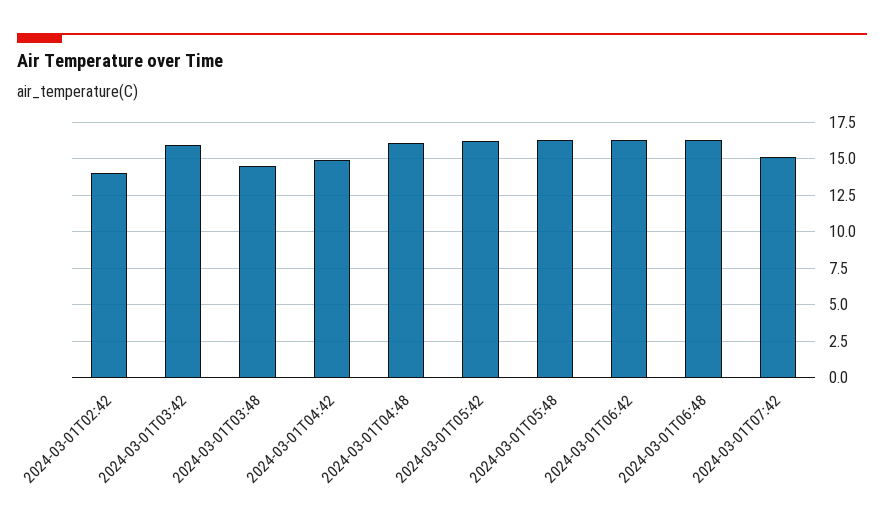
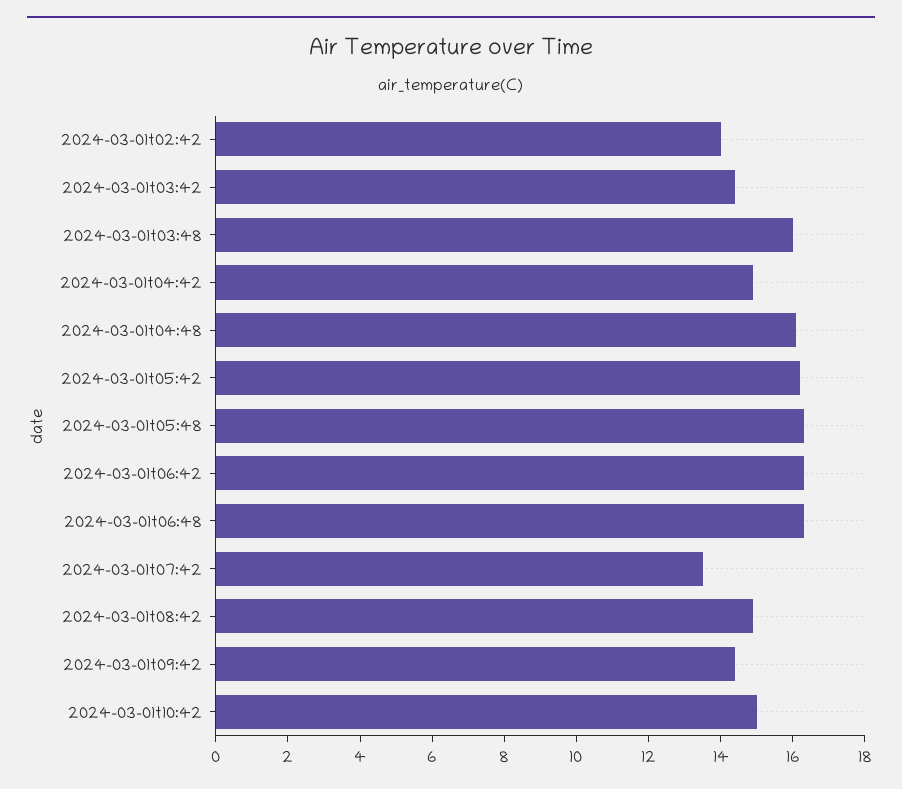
2024-03-01T03:42: 16 -> 14.5
2024-03-01T03:48: 14.5 -> 16
2024-03-01T07:42: 15 -> 13.5
2024-03-01t08:42: none -> 15
2024-03-01t09:42: none -> 14.5
2024-03-01t10:42: none -> 15

